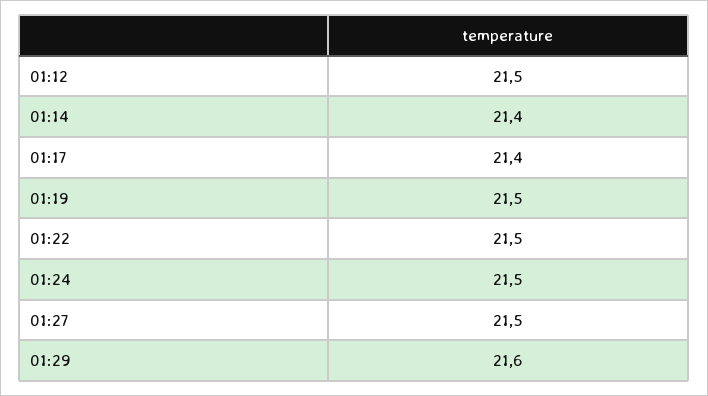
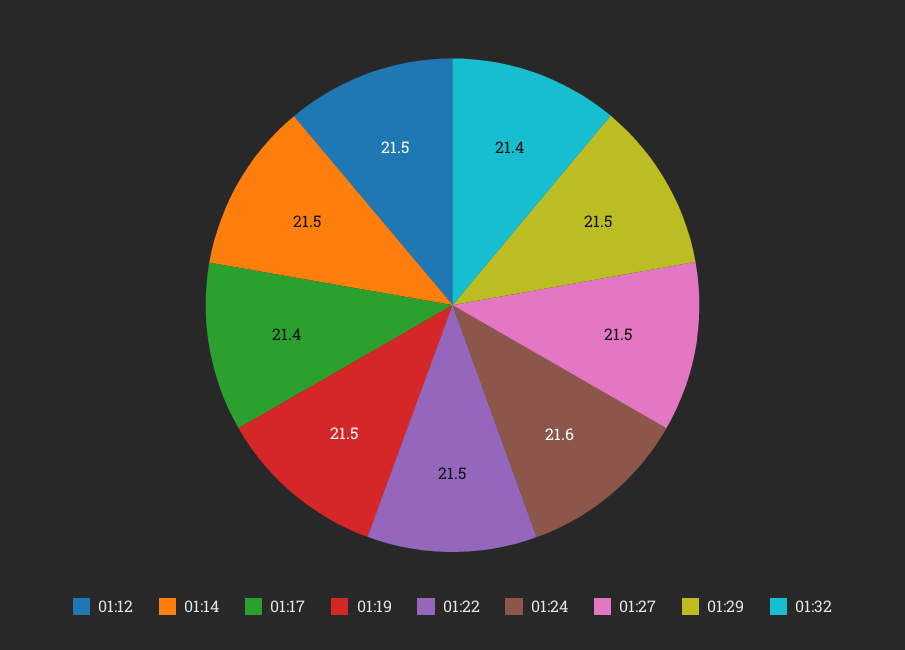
01:14: 21.4 -> 21.5
01:24: 21.5 -> 21.6
01:29: 21.6 -> 21.5
01:32: none -> 21.4

